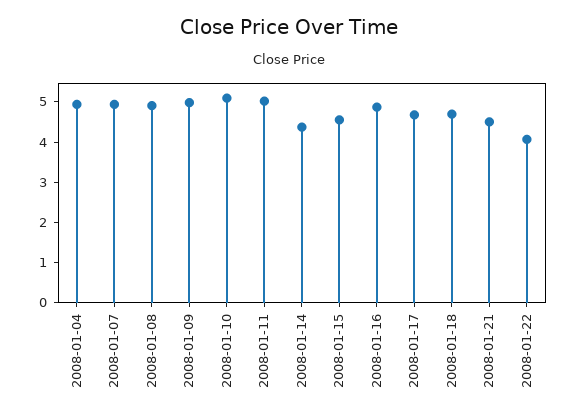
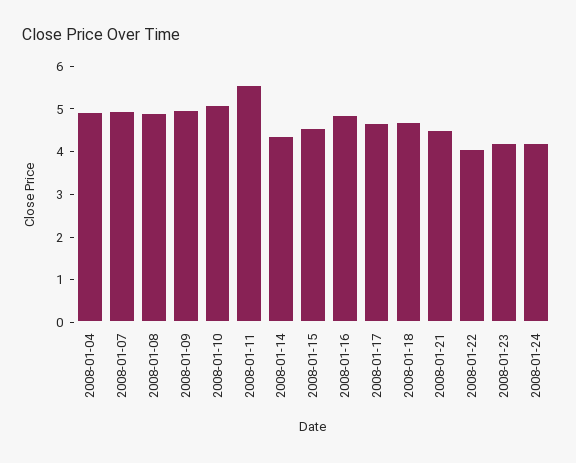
2008-01-11: 5 -> 5.6
2008-01-23: none -> 4.2
2008-01-24: none -> 4.2

